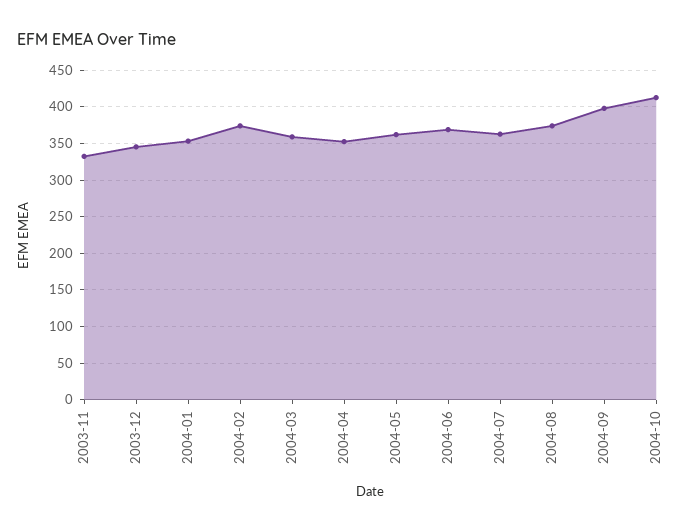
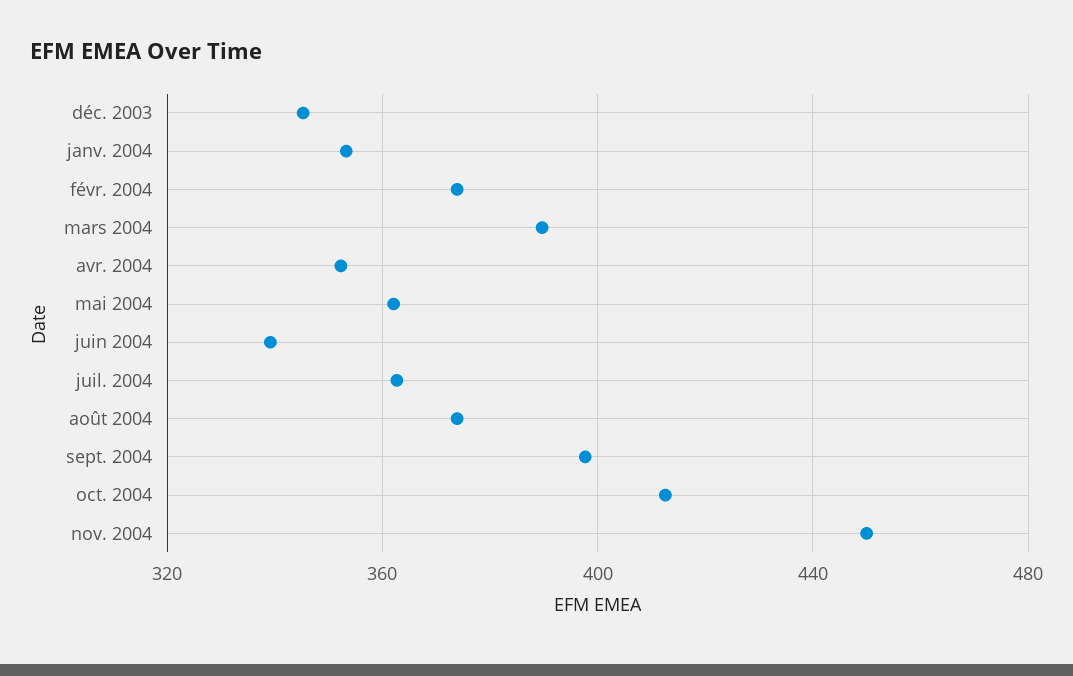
2003-11: 330 -> none
2004-03: 360 -> 390
2004-06: 370 -> 340
nov. 2004: none -> 450

